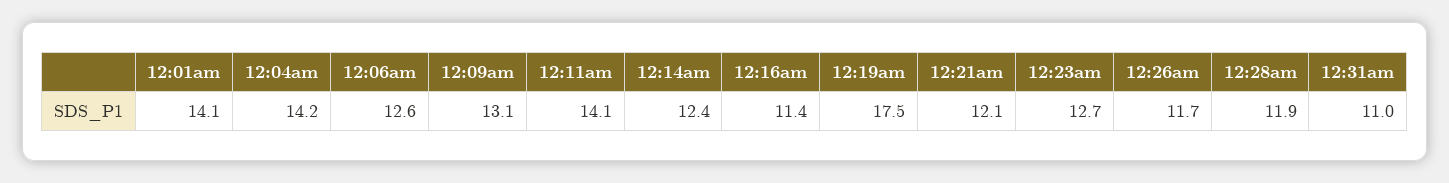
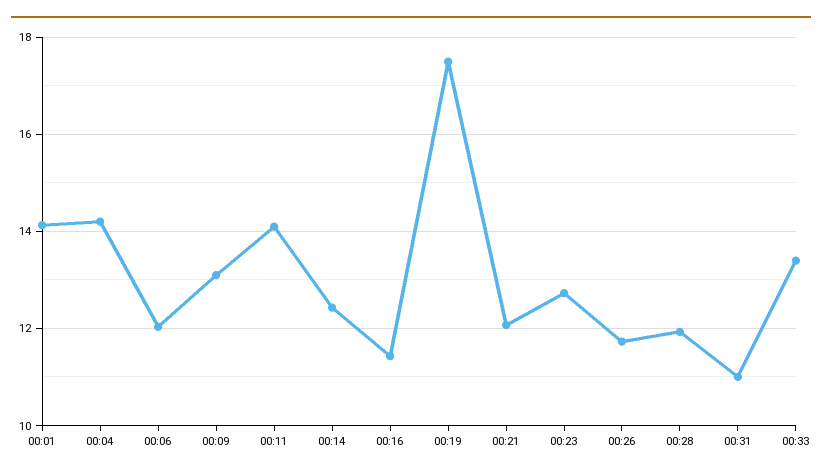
12:06am: 12.6 -> 12
00:33: none -> 13.4

